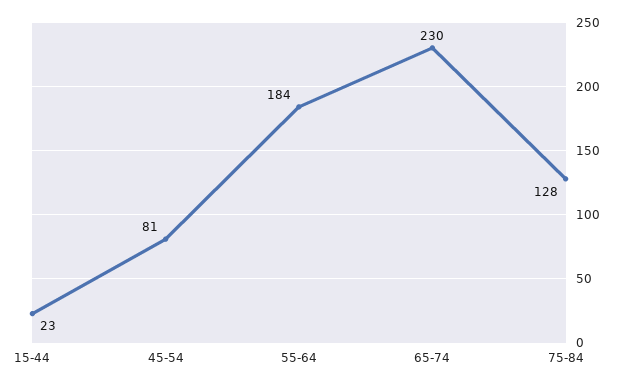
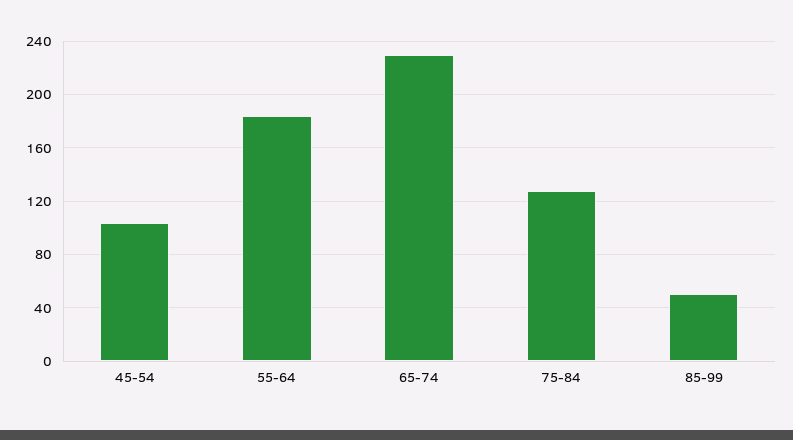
15-44: 23 -> none
45-54: 81 -> 105
85-99: none -> 50

